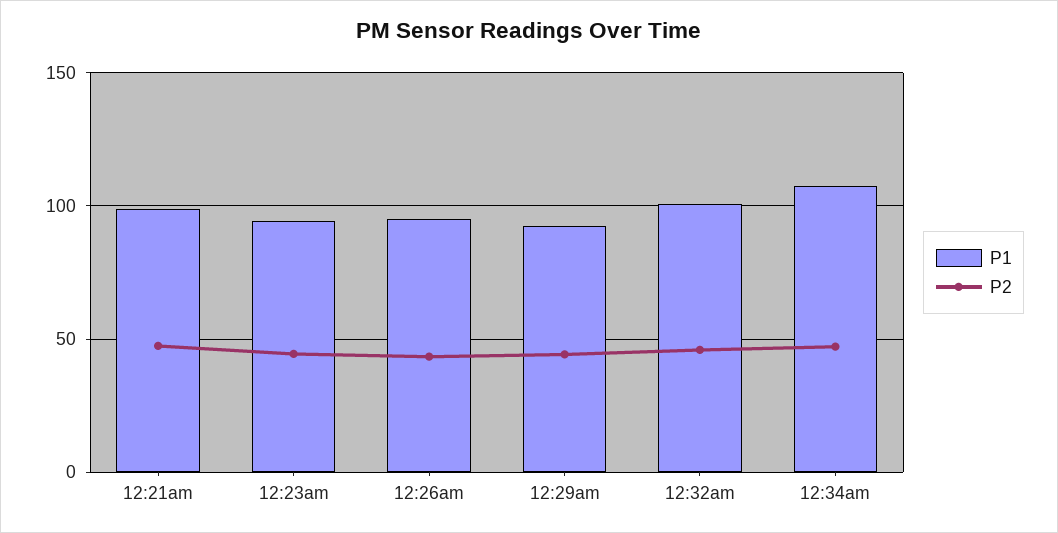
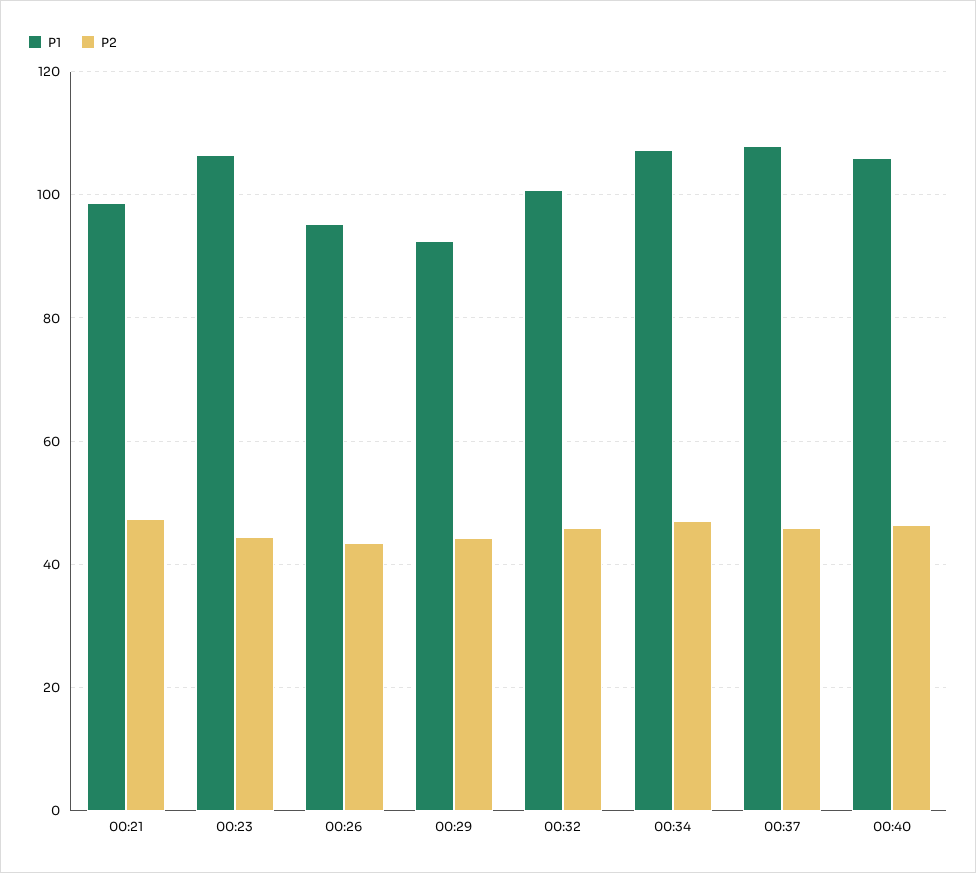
P1, 12:23am: 95 -> 106
P1, 00:37: none -> 108
P2, 00:37: none -> 46
P1, 00:40: none -> 106
P2, 00:40: none -> 46

